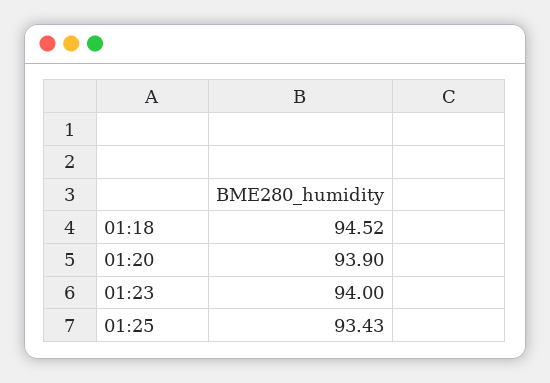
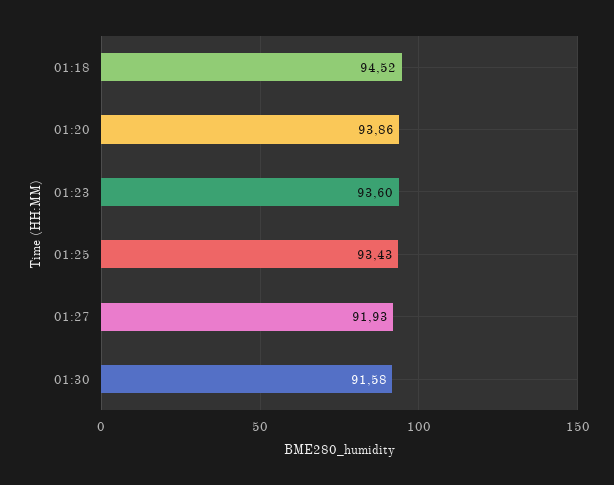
01:20: 93.9 -> 93.86
01:23: 94 -> 93.6
01:27: none -> 91.93
01:30: none -> 91.58

